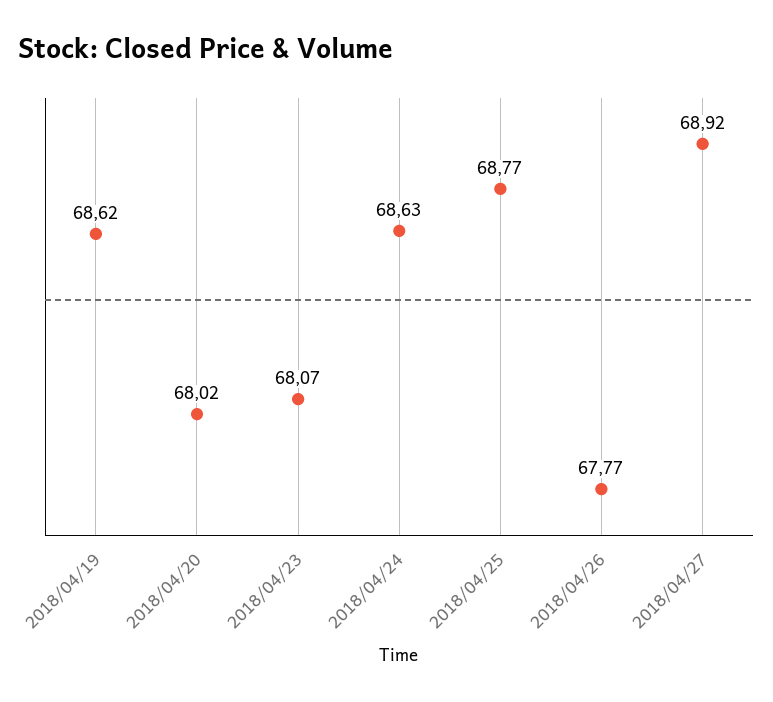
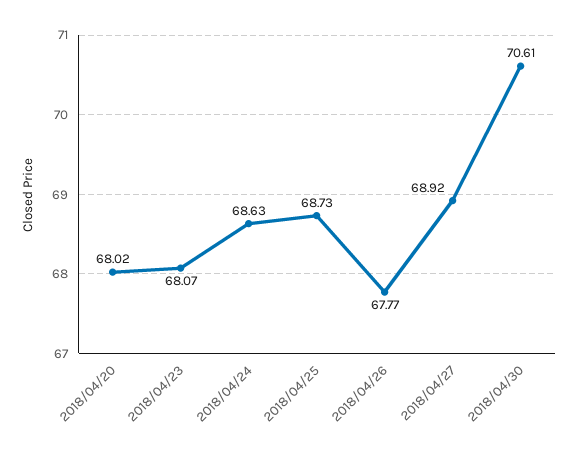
2018/04/19: 68.62 -> none
2018/04/25: 68.77 -> 68.73
2018/04/30: none -> 70.61

